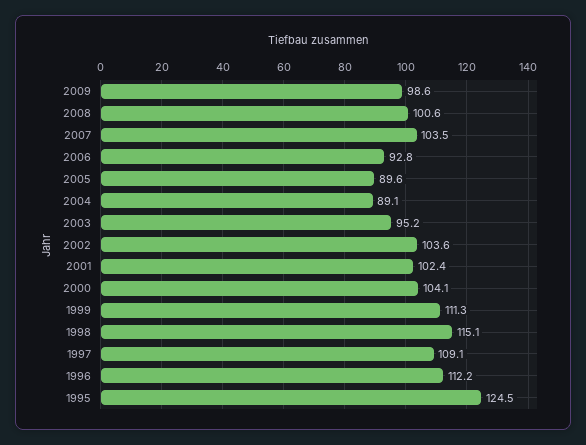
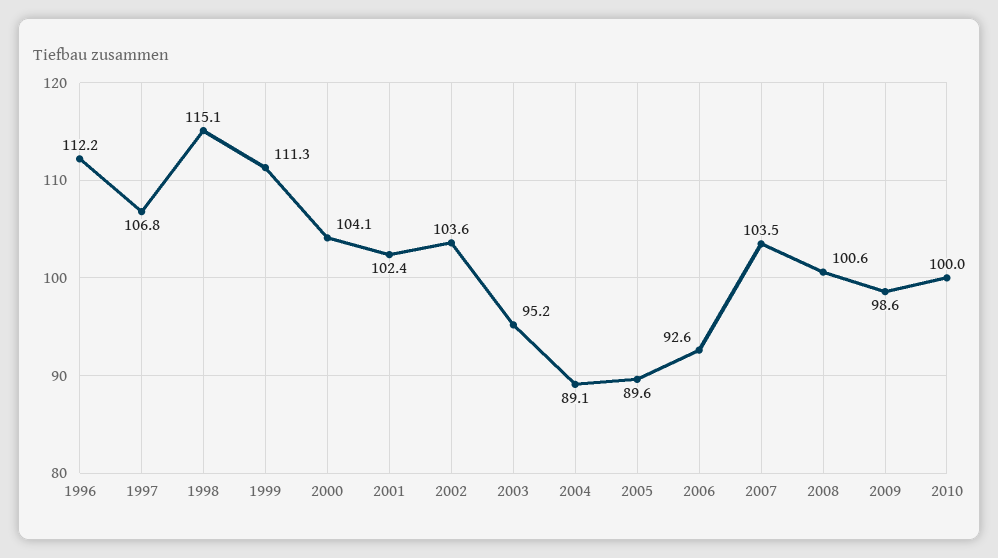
2006: 92.8 -> 92.6
1997: 109.1 -> 106.8
1995: 124.5 -> none
2010: none -> 100

